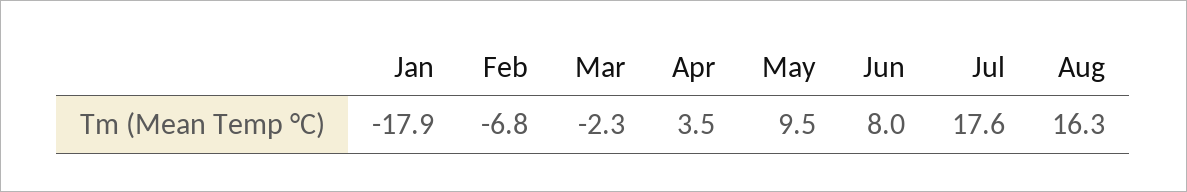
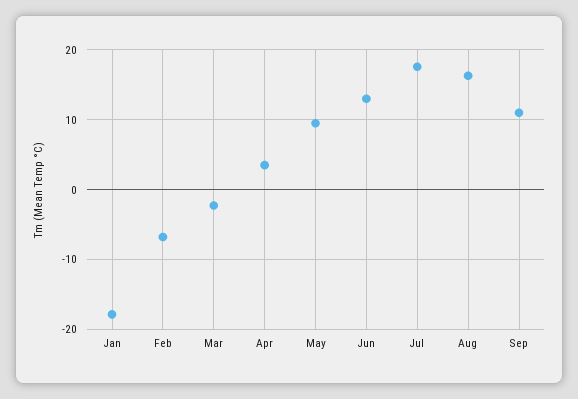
Jun: 8 -> 13
Sep: none -> 11

